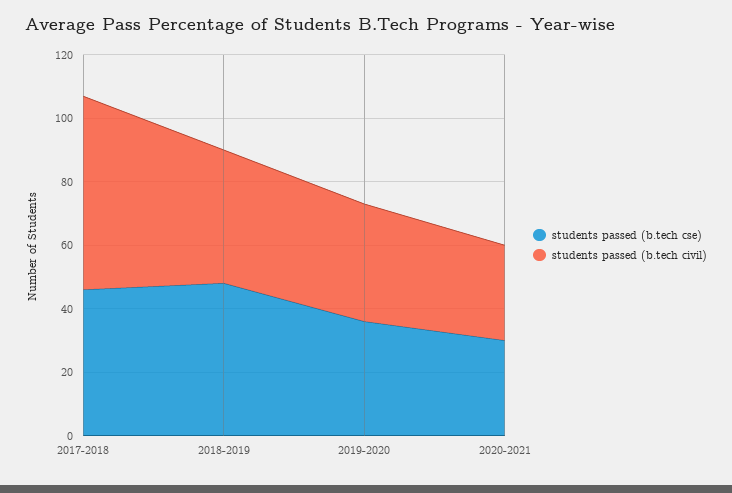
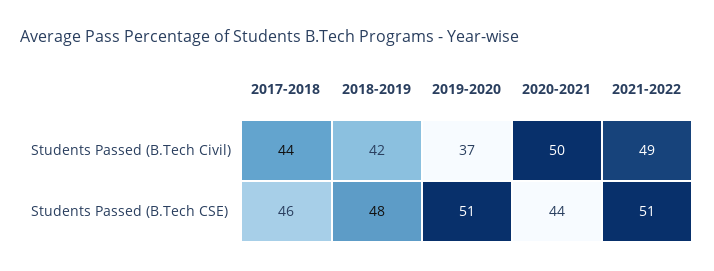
students passed (b.tech civil), 2017-2018: 60 -> 44
students passed (b.tech cse), 2019-2020: 35 -> 51
students passed (b.tech cse), 2020-2021: 30 -> 44
students passed (b.tech civil), 2020-2021: 30 -> 50
students passed (b.tech civil), 2021-2022: none -> 49
students passed (b.tech cse), 2021-2022: none -> 51

